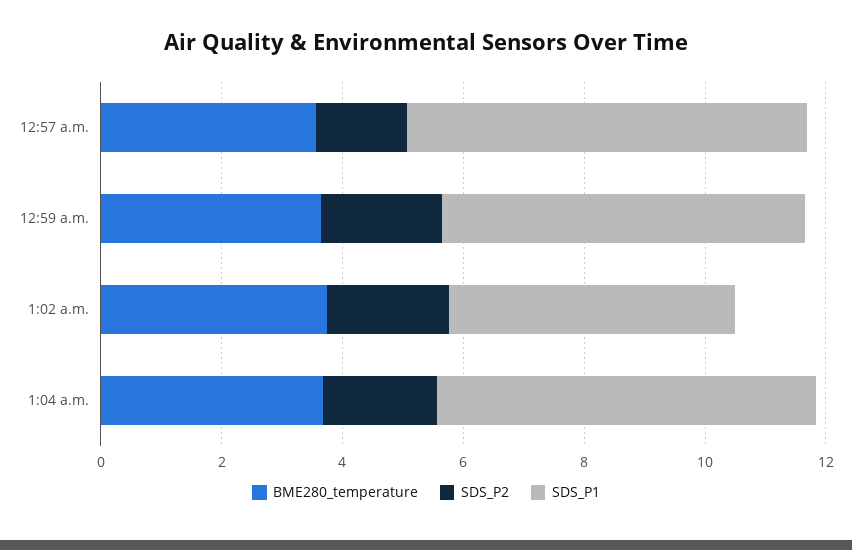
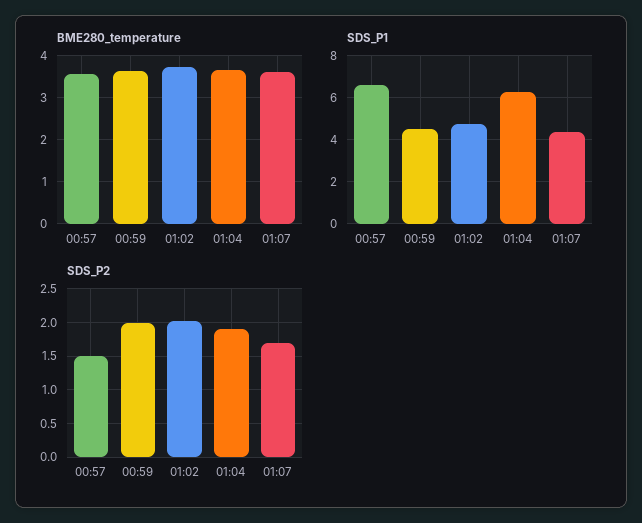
SDS_P1, 12:59 a.m.: 6 -> 4.5
BME280_temperature, 01:07: none -> 3.6
SDS_P1, 01:07: none -> 4.5
SDS_P2, 01:07: none -> 1.7

